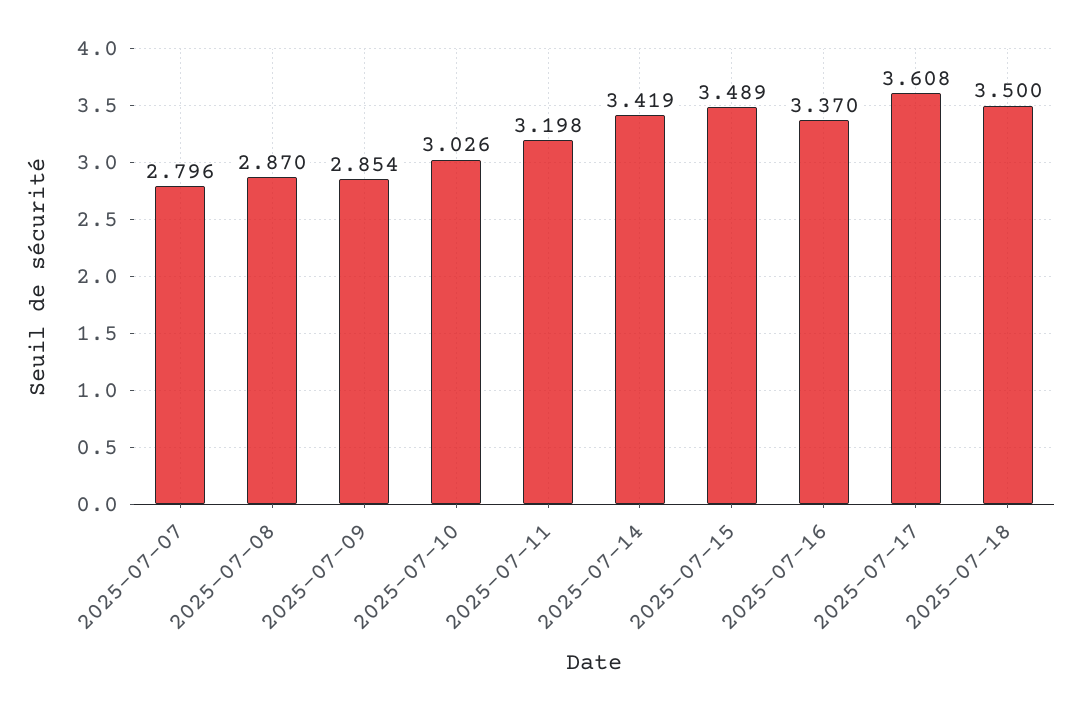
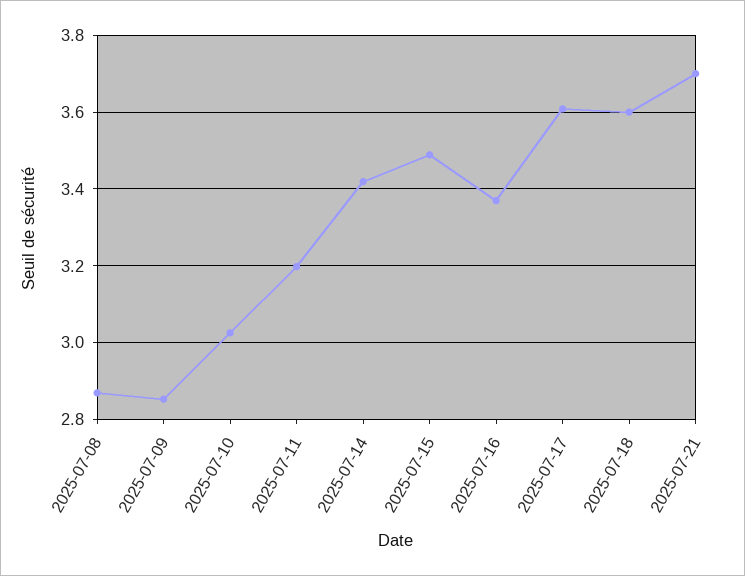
2025-07-07: 2.796 -> none
2025-07-18: 3.5 -> 3.6
2025-07-21: none -> 3.7

